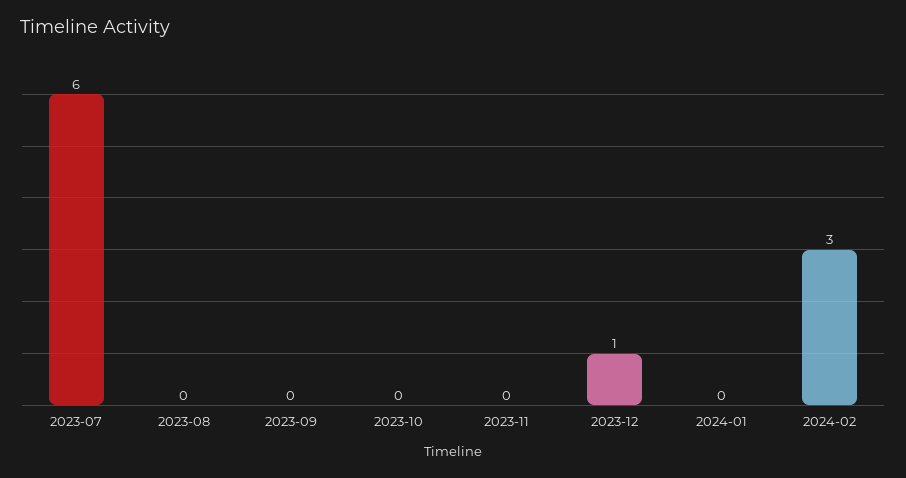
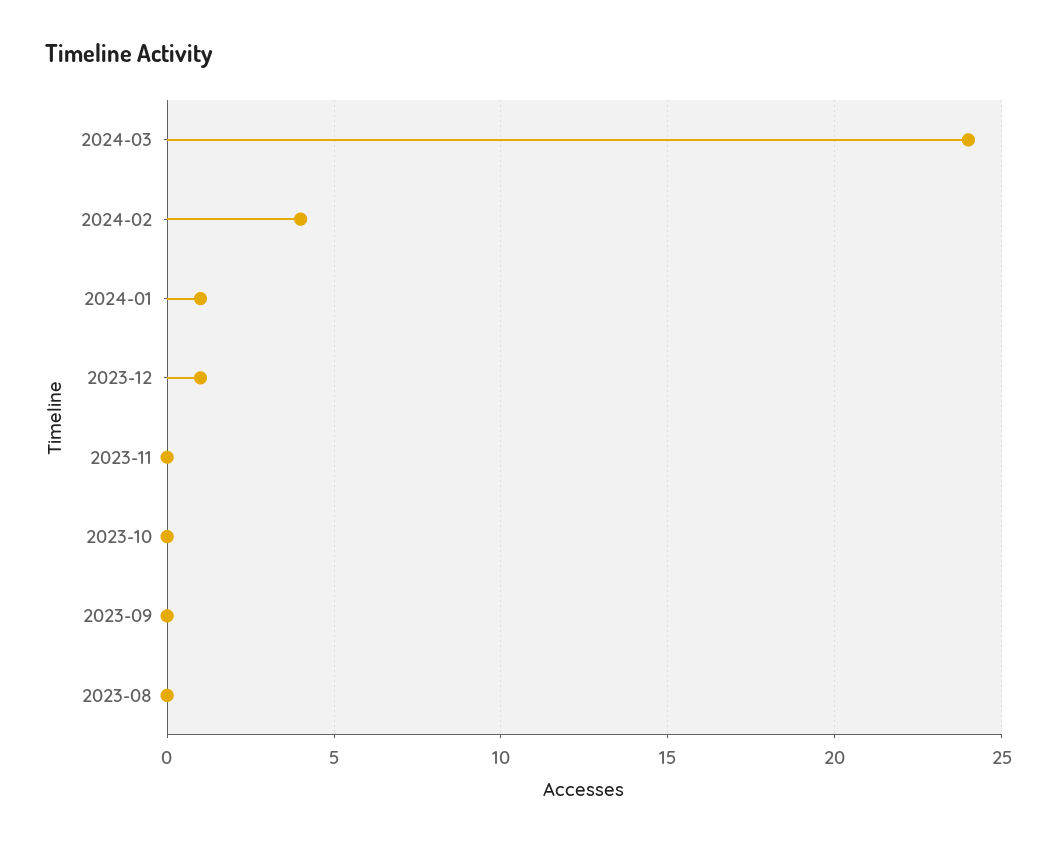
2023-07: 6 -> none
2024-01: 0 -> 1
2024-02: 3 -> 4
2024-03: none -> 24

